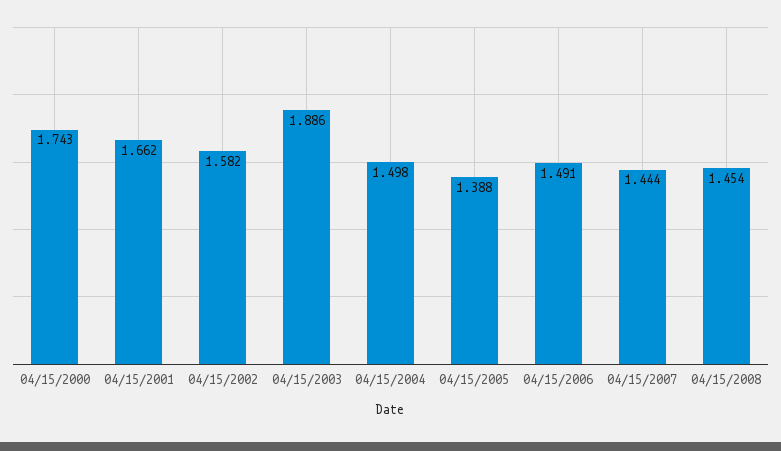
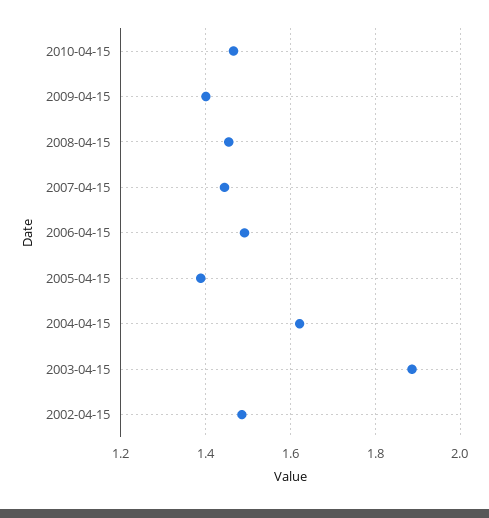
04/15/2000: 1.743 -> none
04/15/2001: 1.662 -> none
04/15/2002: 1.582 -> 1.48
04/15/2004: 1.498 -> 1.62
2010-04-15: none -> 1.46
2009-04-15: none -> 1.4

